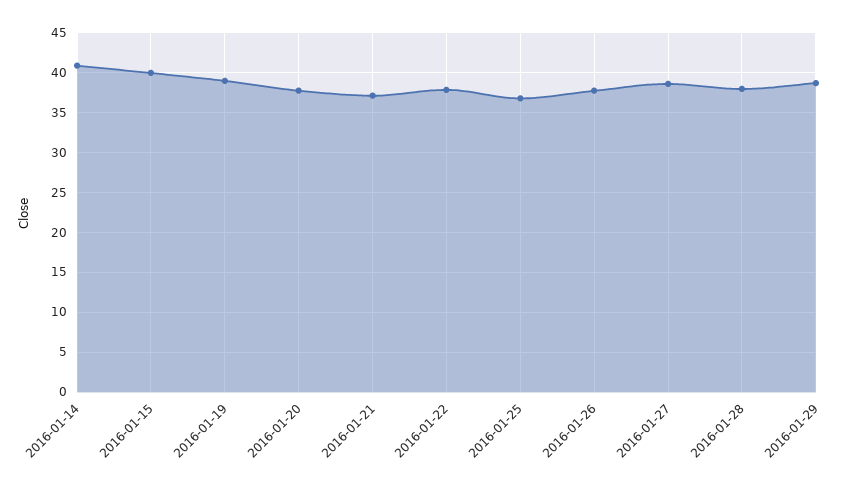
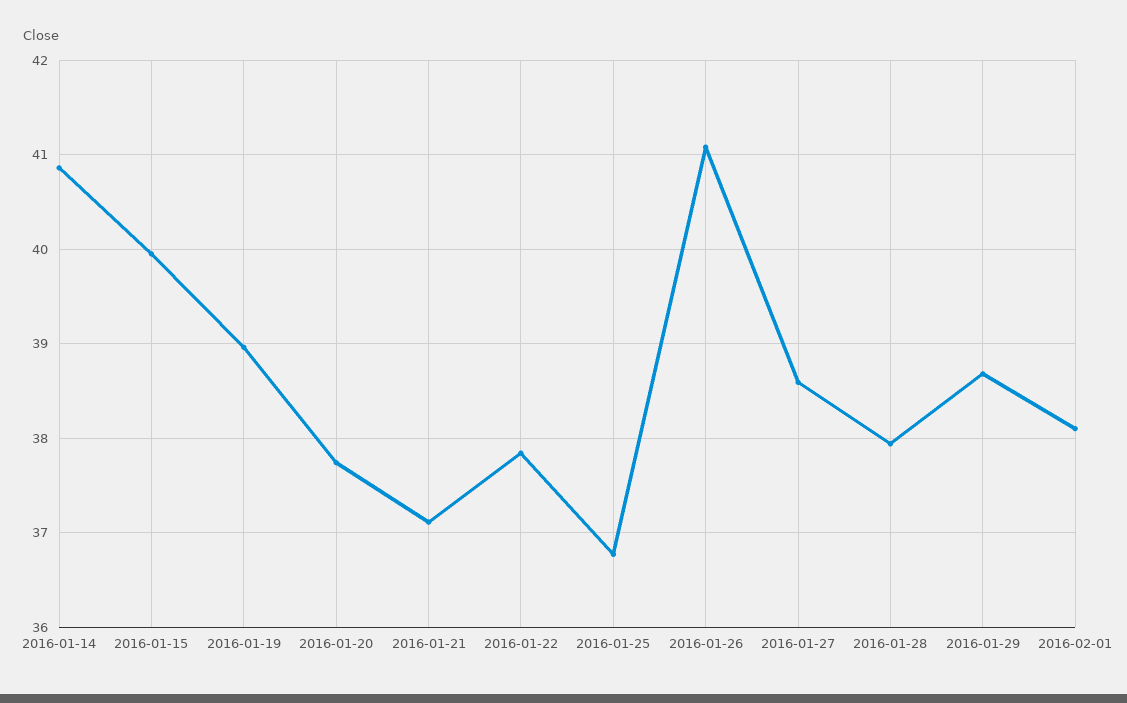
2016-01-26: 38 -> 41.1
2016-02-01: none -> 38.1

